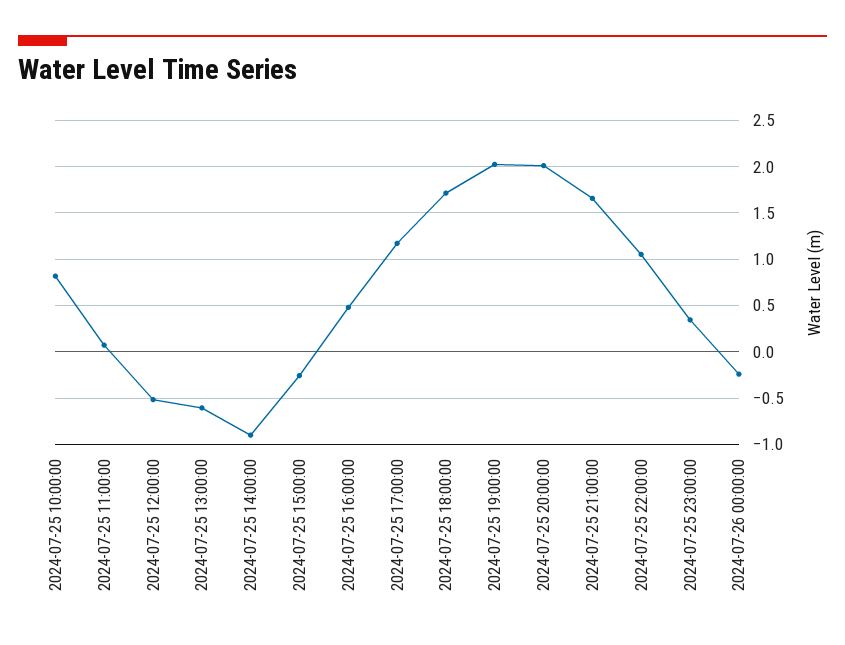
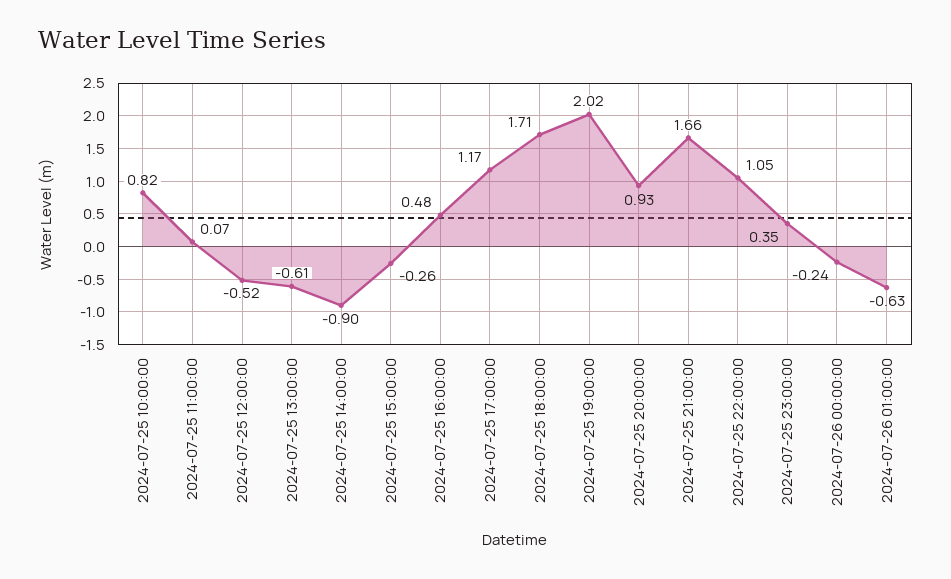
2024-07-25 20:00:00: 2 -> 0.93
2024-07-26 01:00:00: none -> -0.63

